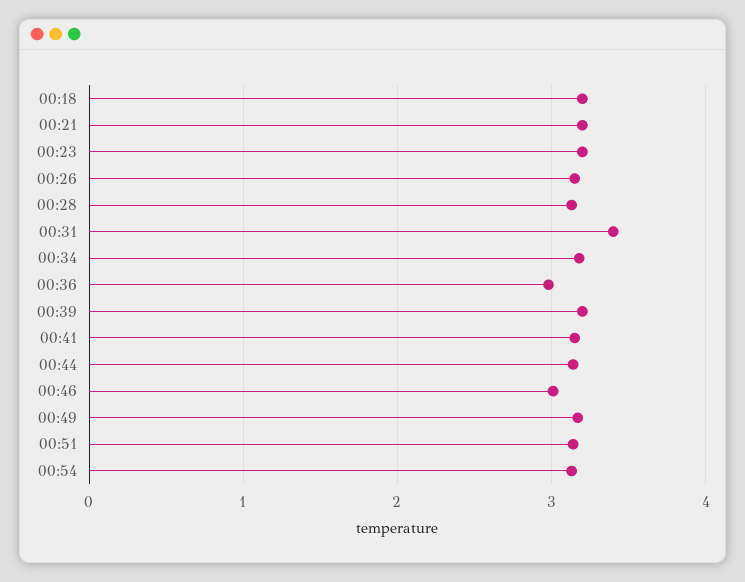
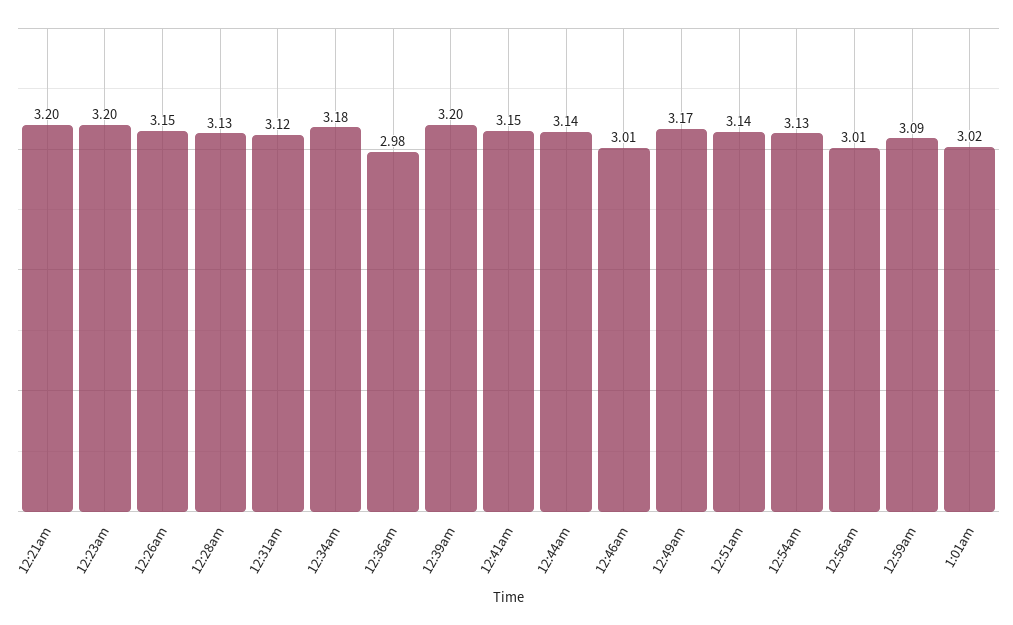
00:18: 3.2 -> none
00:31: 3.4 -> 3.12
12:56am: none -> 3.01
12:59am: none -> 3.09
1:01am: none -> 3.02

